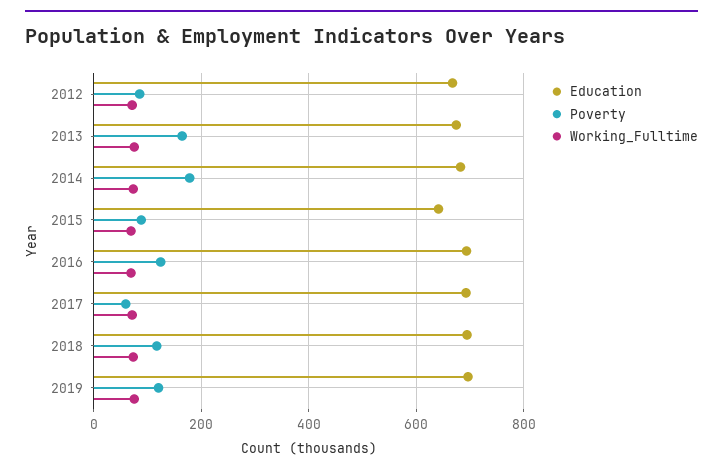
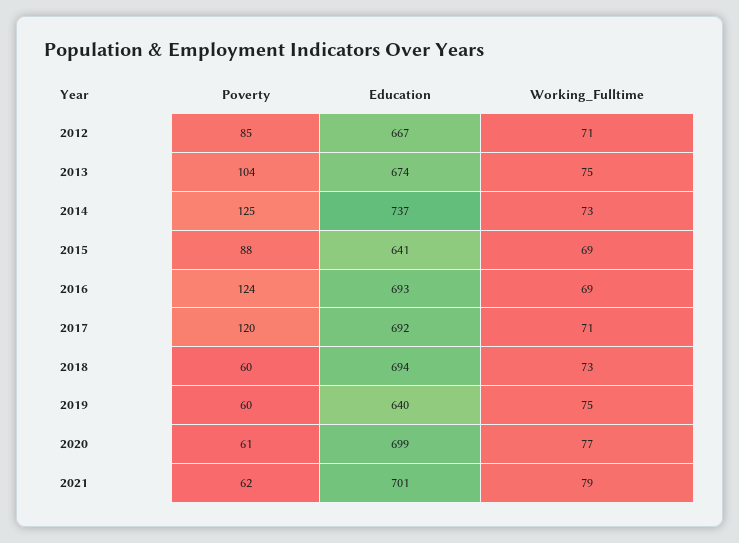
Poverty, 2013: 160 -> 104
Education, 2014: 680 -> 737
Poverty, 2014: 180 -> 125
Poverty, 2017: 60 -> 120
Poverty, 2018: 120 -> 60
Education, 2019: 700 -> 640
Poverty, 2019: 120 -> 60
Poverty, 2020: none -> 61
Education, 2020: none -> 699
Working_Fulltime, 2020: none -> 77
Poverty, 2021: none -> 62
Education, 2021: none -> 701
Working_Fulltime, 2021: none -> 79

